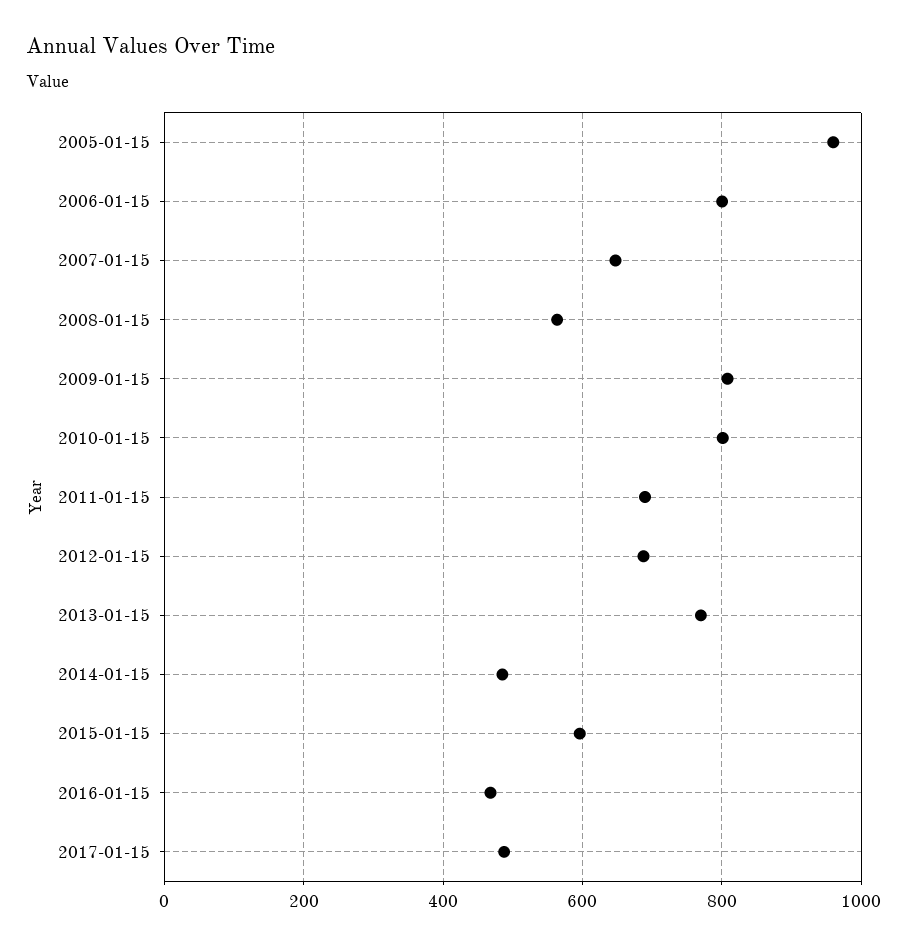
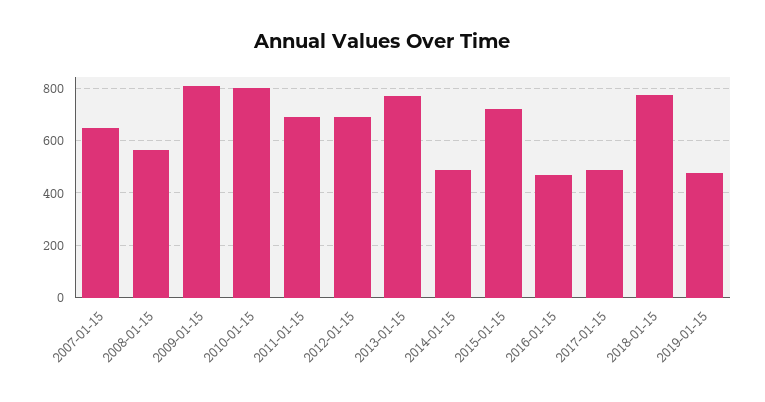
2005-01-15: 960 -> none
2006-01-15: 800 -> none
2015-01-15: 600 -> 725
2018-01-15: none -> 775
2019-01-15: none -> 475

